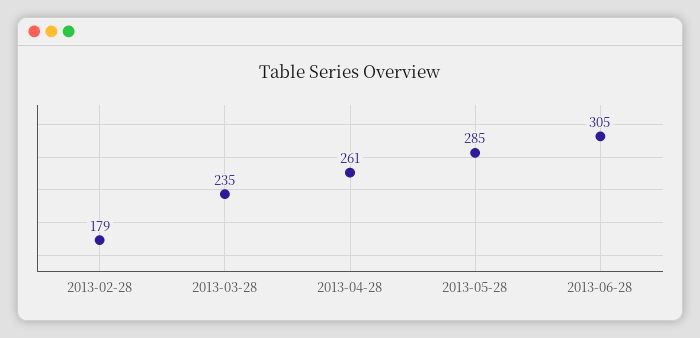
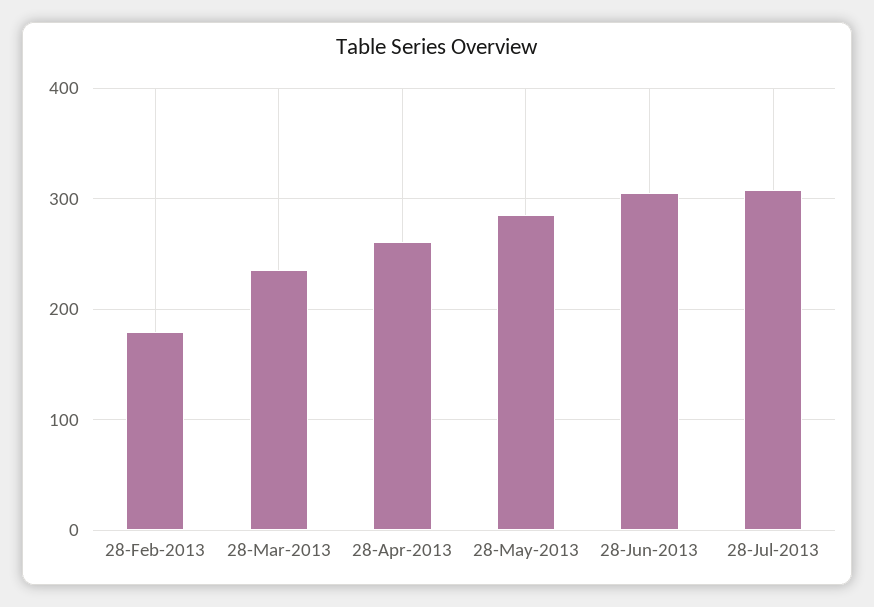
28-Jul-2013: none -> 310

